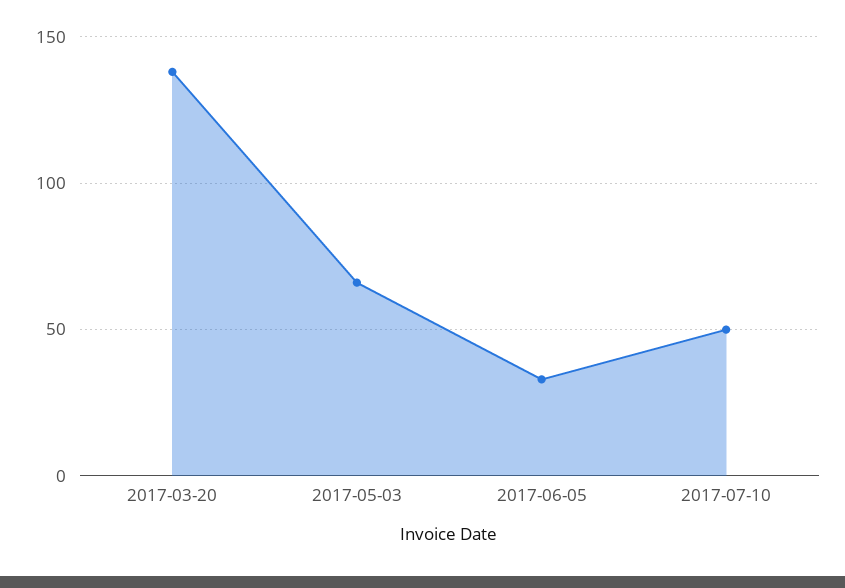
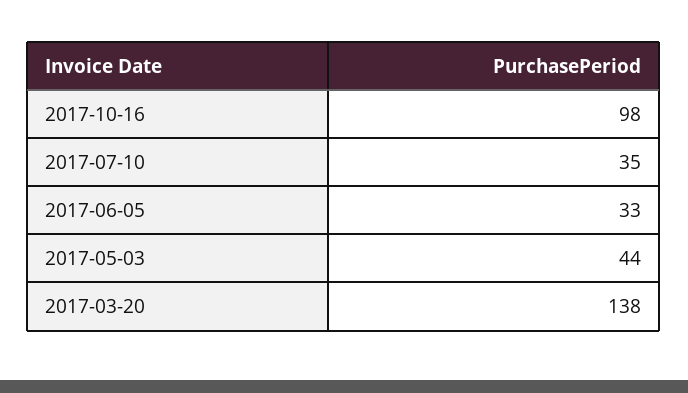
2017-05-03: 65 -> 44
2017-07-10: 50 -> 35
2017-10-16: none -> 98

